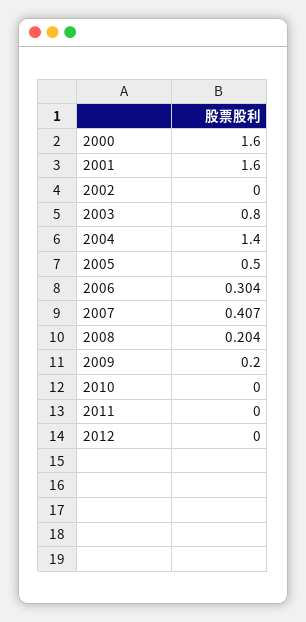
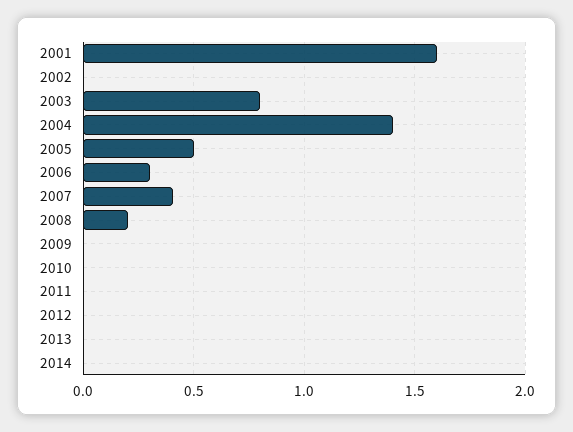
2000: 1.6 -> none
2009: 0.2 -> 0
2013: none -> 0
2014: none -> 0

